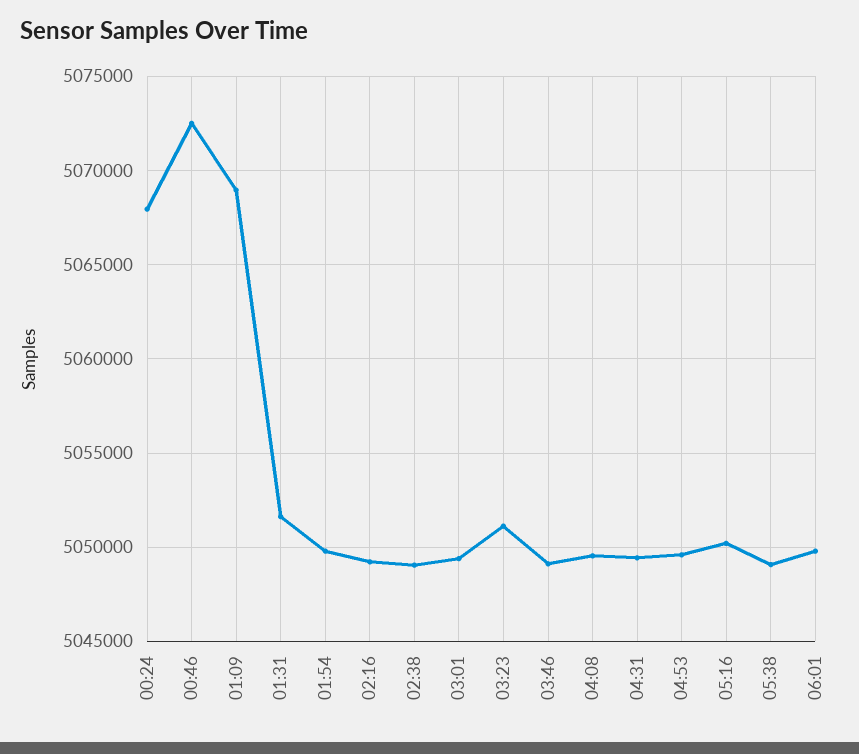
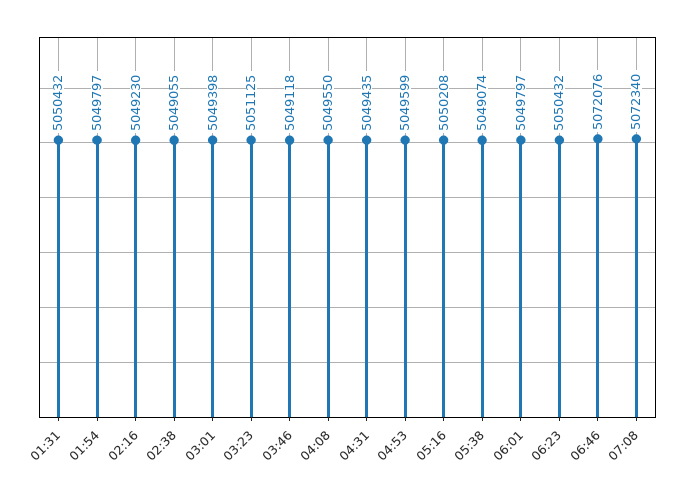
00:24: 5068000 -> none
00:46: 5072500 -> none
01:09: 5069000 -> none
01:31: 5051500 -> 5050432
06:23: none -> 5050432
06:46: none -> 5072076
07:08: none -> 5072340

